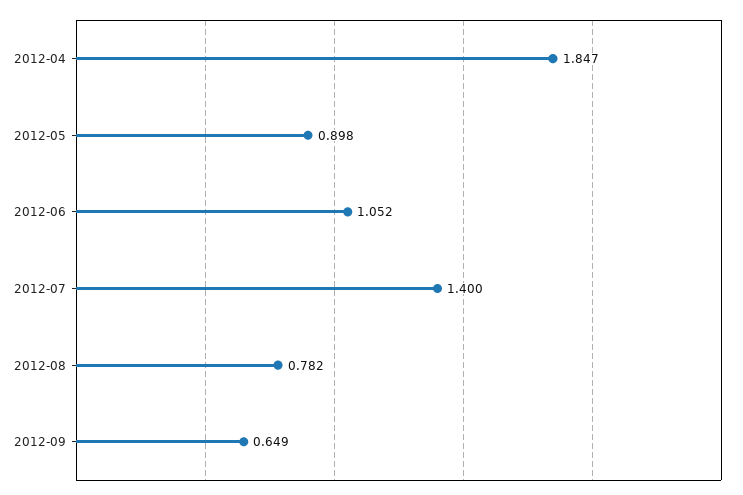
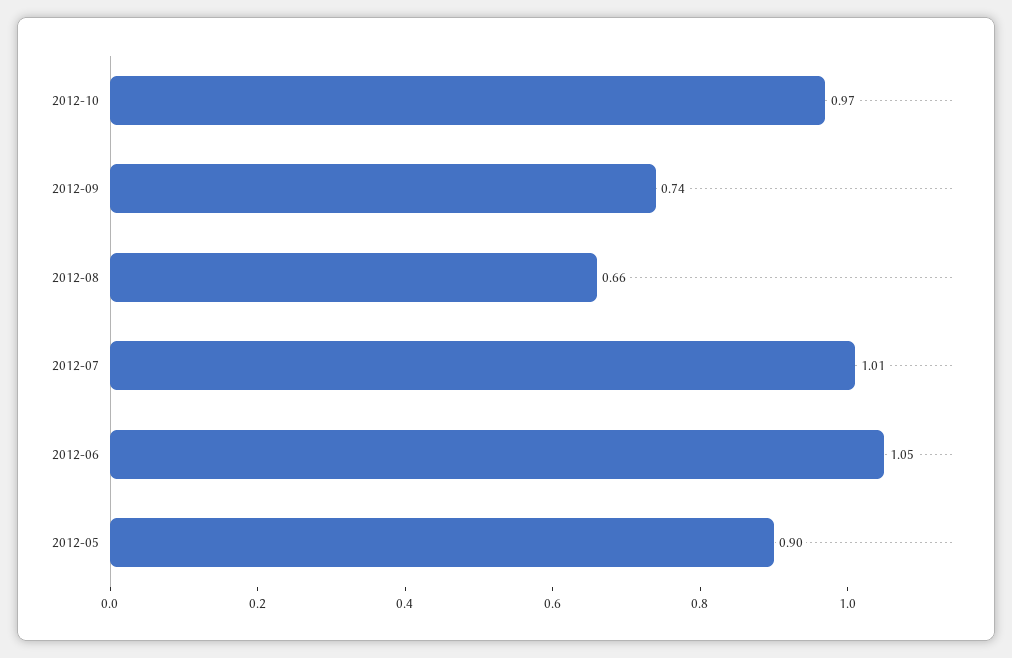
2012-04: 1.847 -> none
2012-07: 1.4 -> 1.01
2012-08: 0.782 -> 0.66
2012-09: 0.649 -> 0.74
2012-10: none -> 0.97

